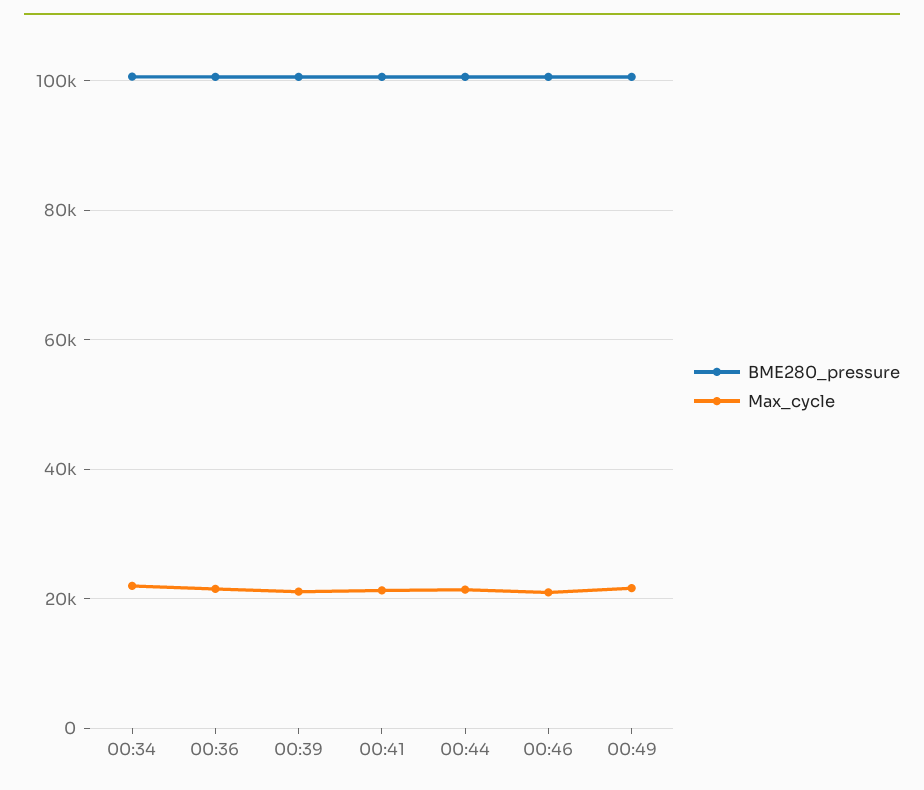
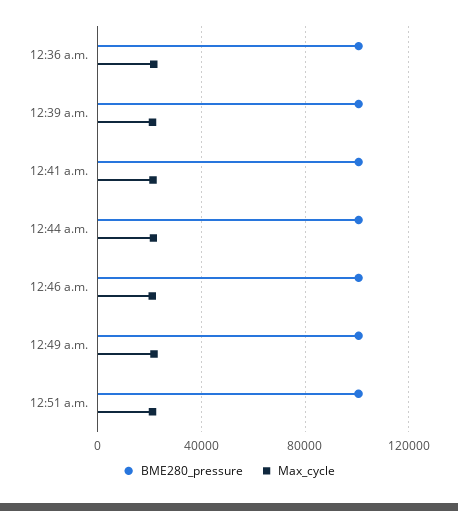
BME280_pressure, 00:34: 100000 -> none
Max_cycle, 00:34: 22000 -> none
BME280_pressure, 12:51 a.m.: none -> 100000
Max_cycle, 12:51 a.m.: none -> 20000

